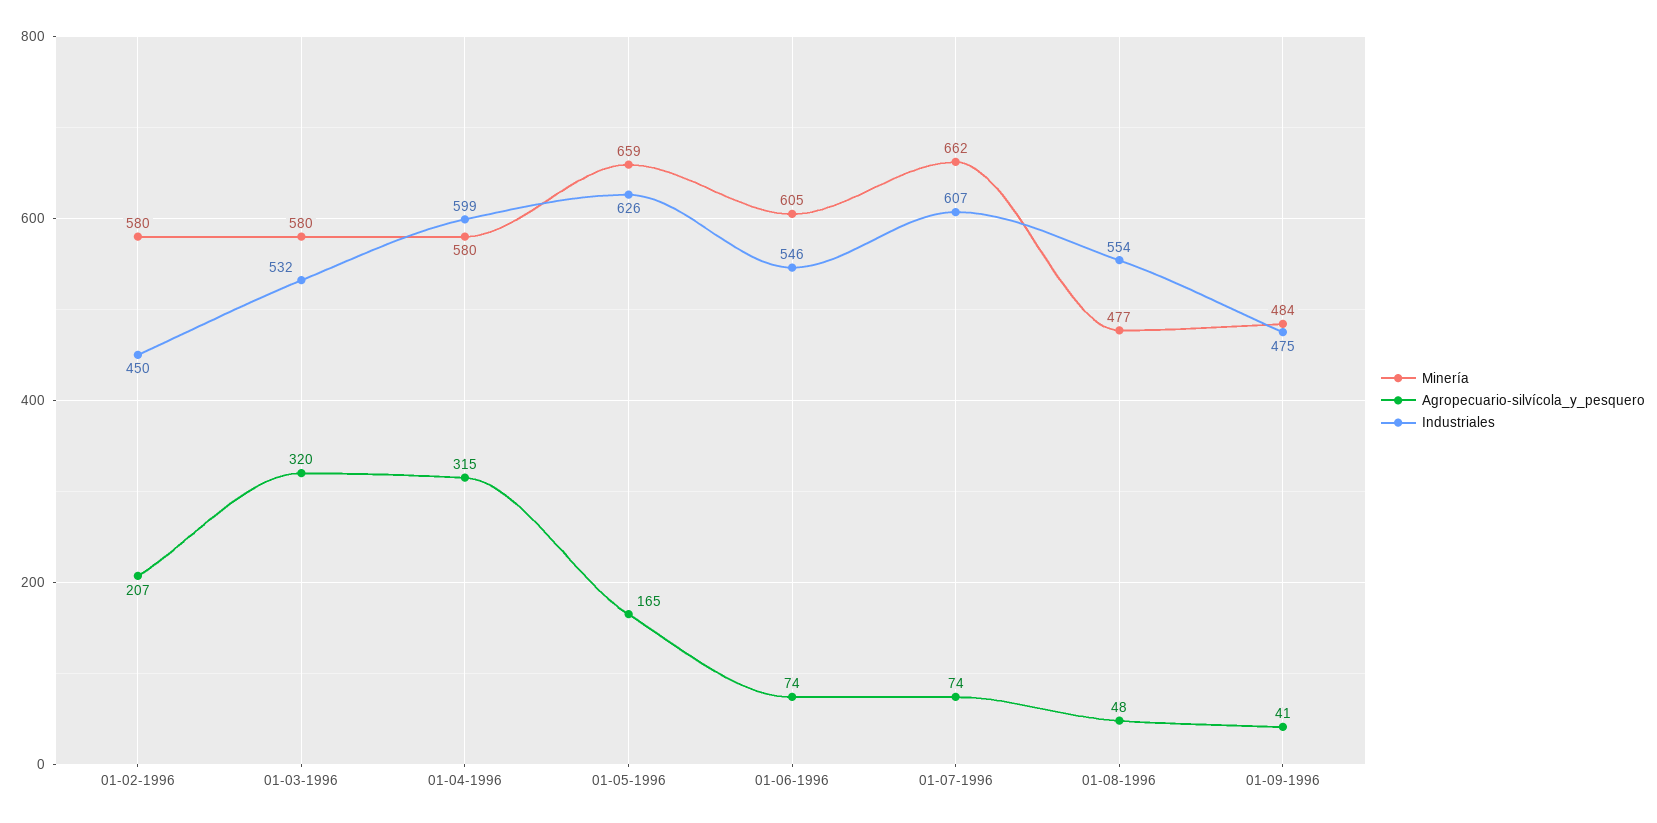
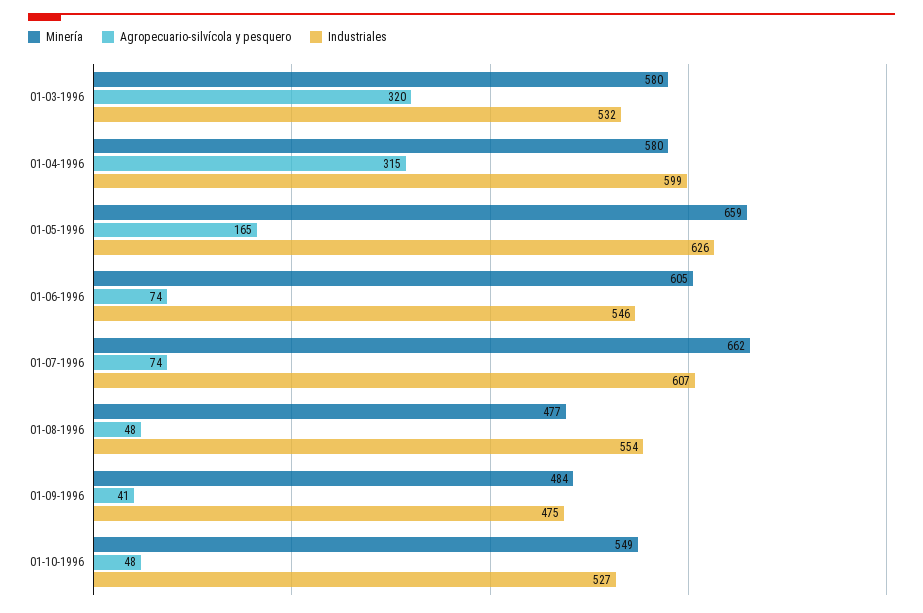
Minería, 01-02-1996: 580 -> none
Agropecuario-silvícola_y_pesquero, 01-02-1996: 207 -> none
Industriales, 01-02-1996: 450 -> none
Minería, 01-10-1996: none -> 549
Agropecuario-silvícola_y_pesquero, 01-10-1996: none -> 48
Industriales, 01-10-1996: none -> 527

